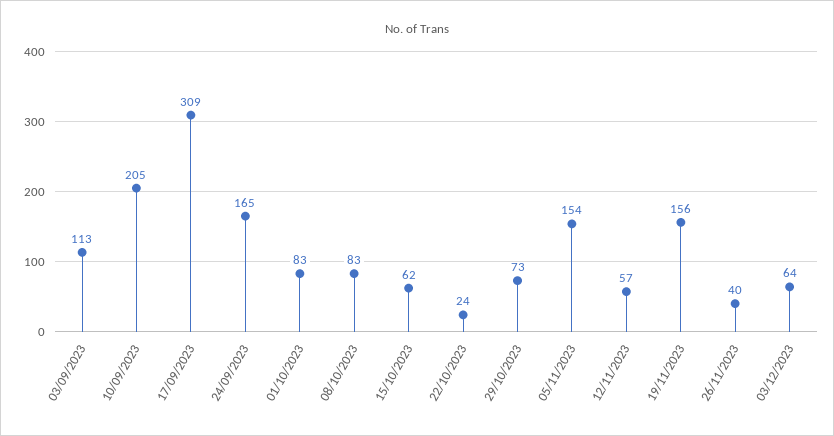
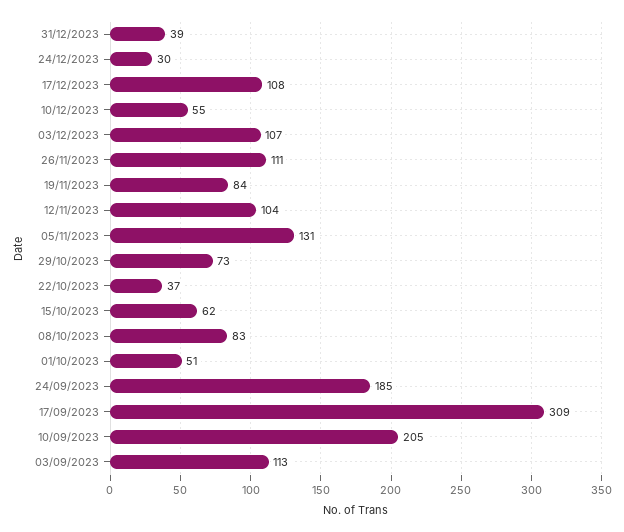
24/09/2023: 165 -> 185
01/10/2023: 83 -> 51
22/10/2023: 24 -> 37
05/11/2023: 154 -> 131
12/11/2023: 57 -> 104
19/11/2023: 156 -> 84
26/11/2023: 40 -> 111
03/12/2023: 64 -> 107
31/12/2023: none -> 39
24/12/2023: none -> 30
17/12/2023: none -> 108
10/12/2023: none -> 55

